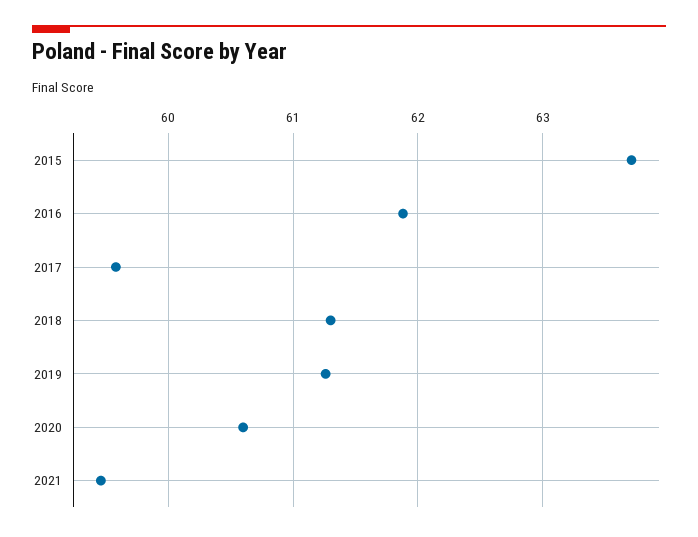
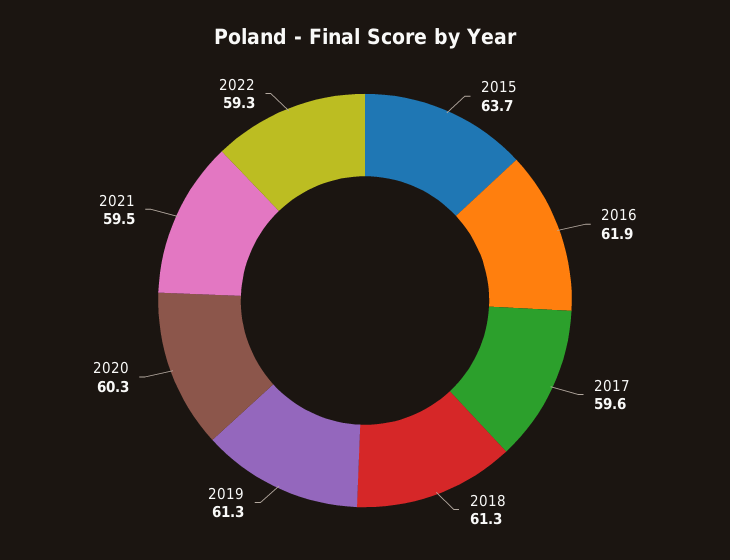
2020: 60.6 -> 60.3
2022: none -> 59.3

